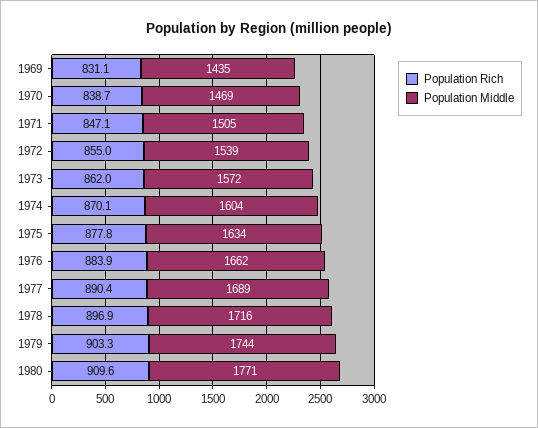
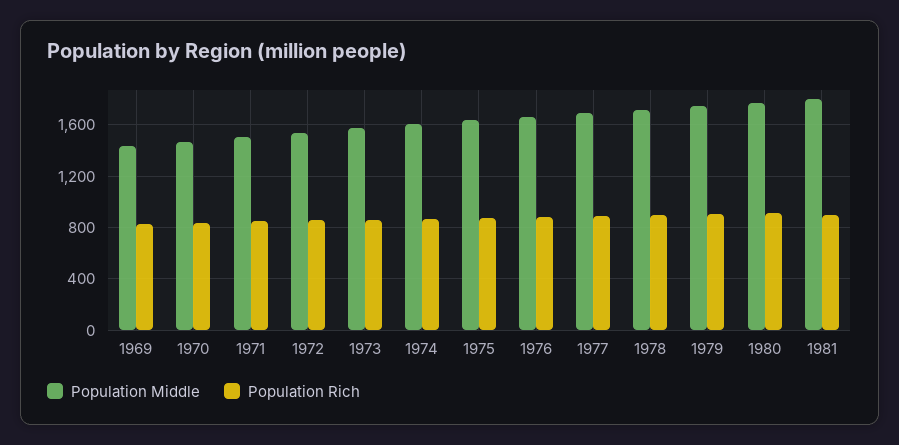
Population Middle, 1981: none -> 1800
Population Rich, 1981: none -> 900

